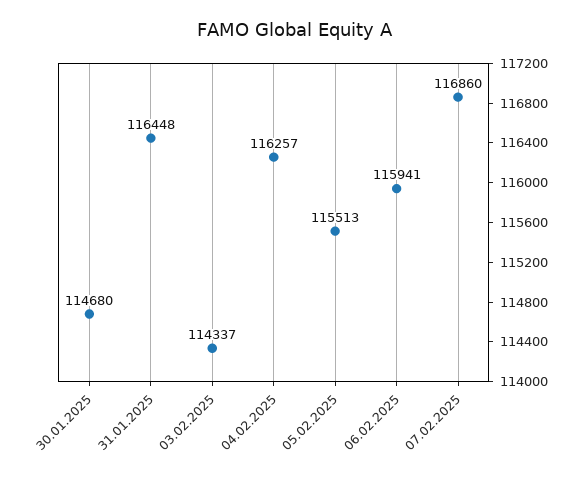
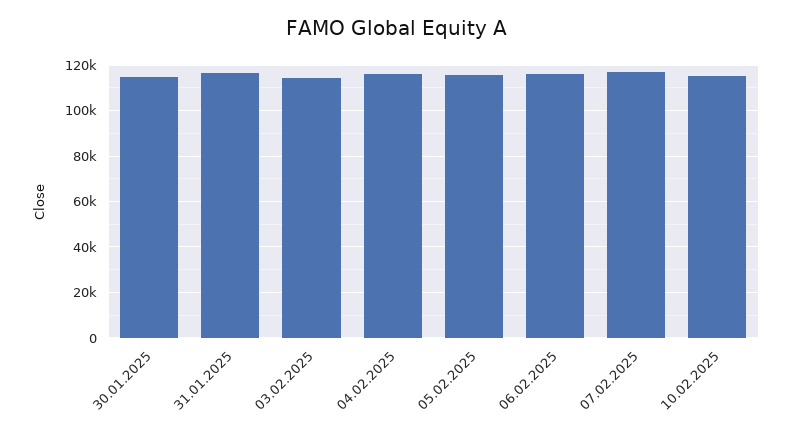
10.02.2025: none -> 115000

